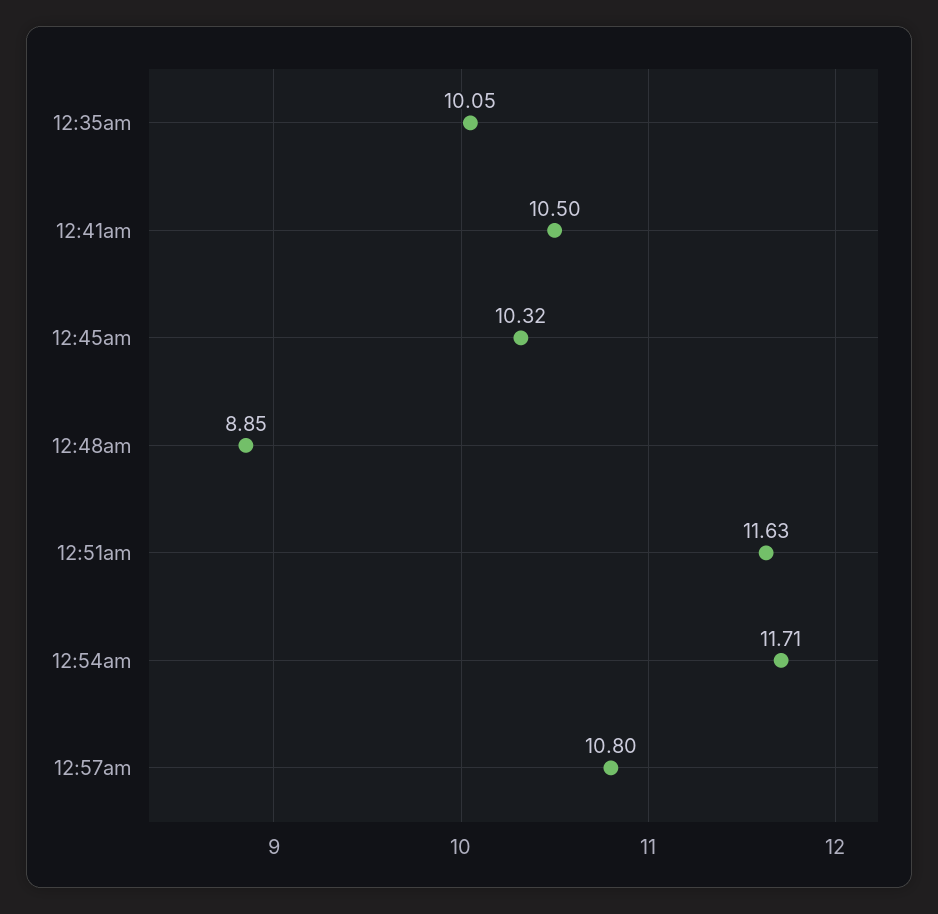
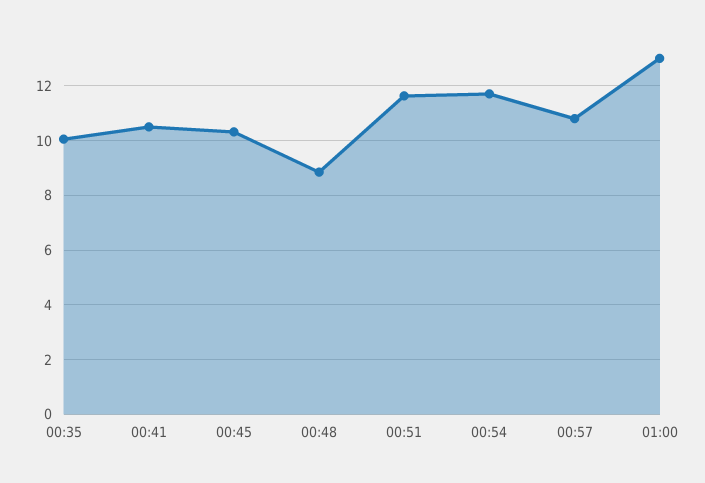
01:00: none -> 13

